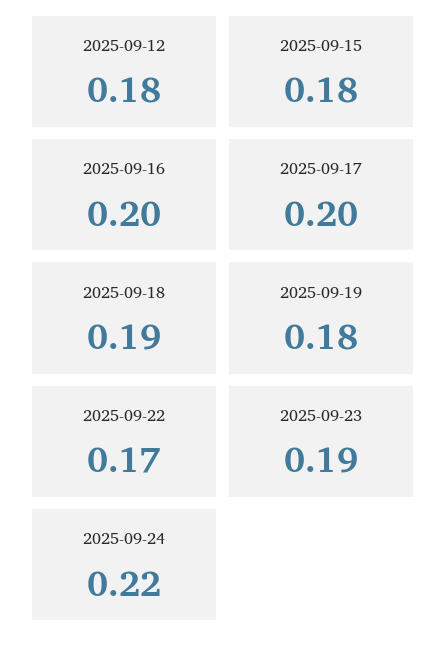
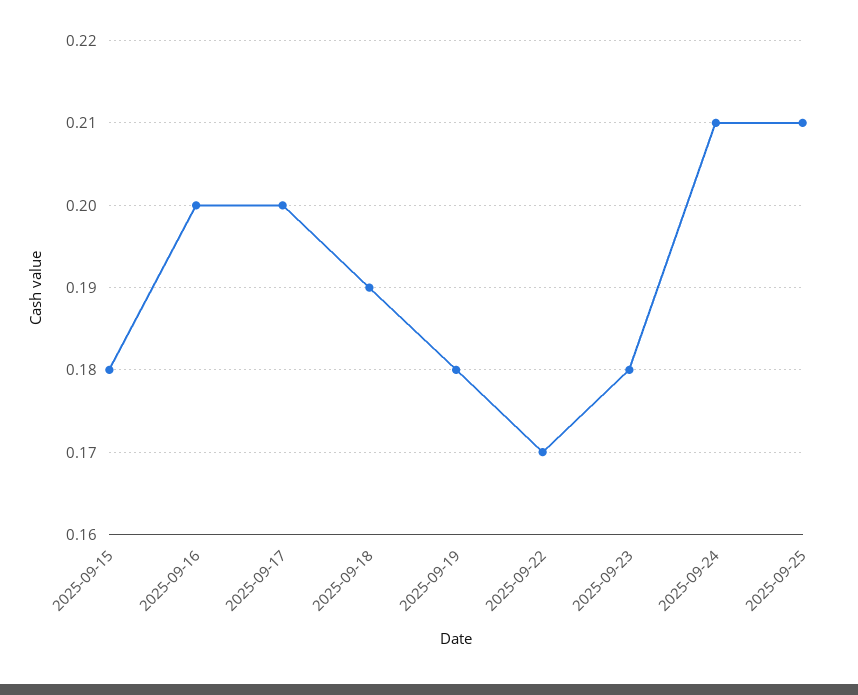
2025-09-12: 0.18 -> none
2025-09-23: 0.19 -> 0.18
2025-09-24: 0.22 -> 0.21
2025-09-25: none -> 0.21

